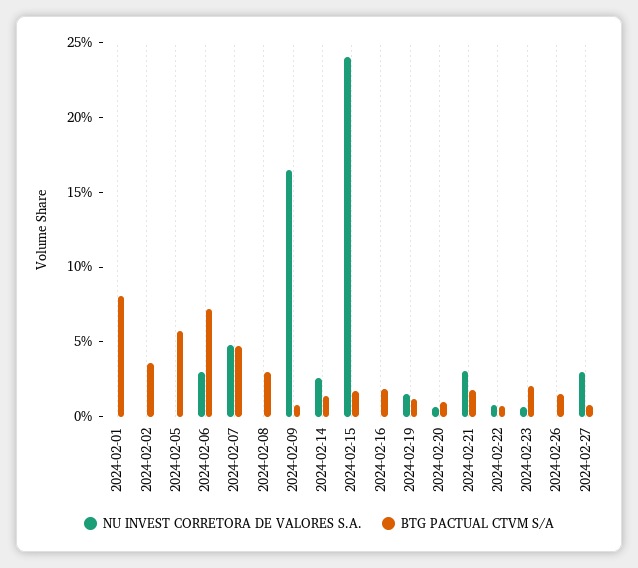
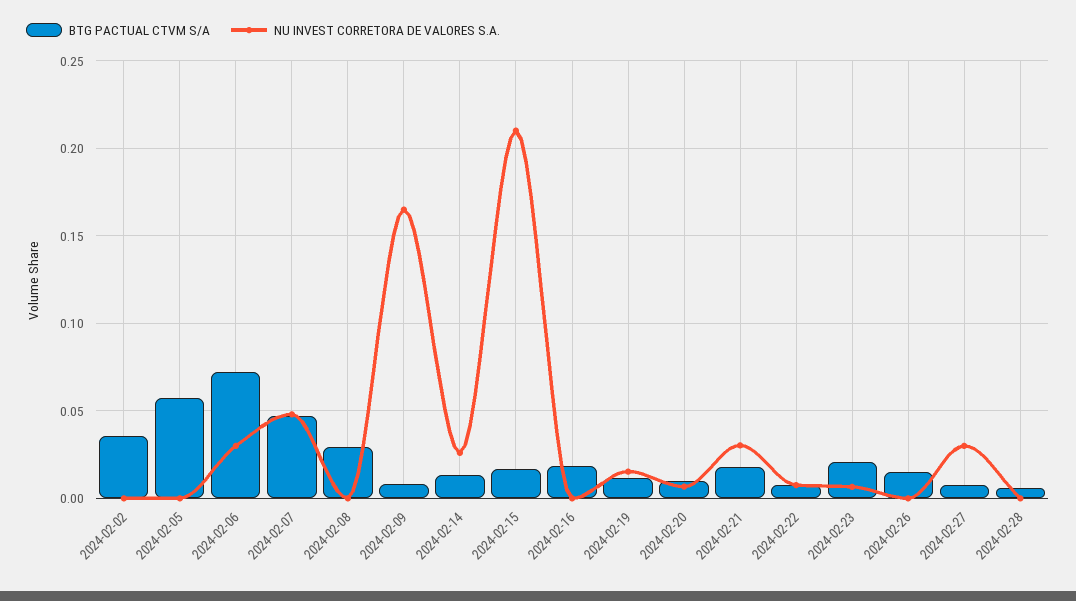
NU INVEST CORRETORA DE VALORES S.A., 2024-02-01: 0 -> none
BTG PACTUAL CTVM S/A, 2024-02-01: 0.08 -> none
NU INVEST CORRETORA DE VALORES S.A., 2024-02-15: 0.24 -> 0.21
BTG PACTUAL CTVM S/A, 2024-02-28: none -> 0.005
NU INVEST CORRETORA DE VALORES S.A., 2024-02-28: none -> 0

